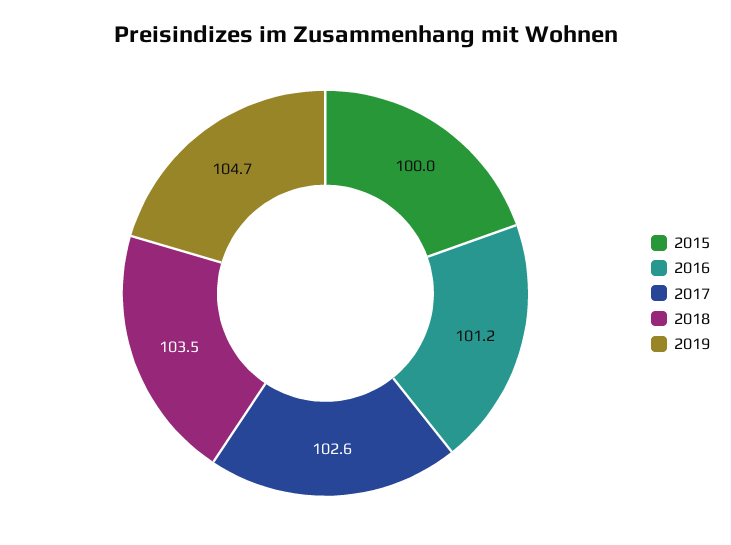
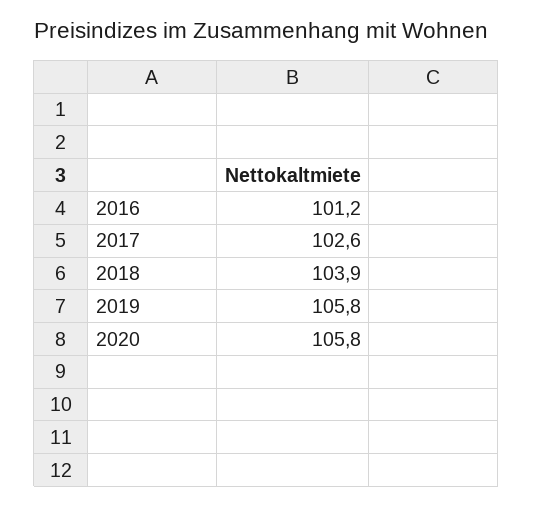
2015: 100 -> none
2018: 103.5 -> 103.9
2019: 104.7 -> 105.8
2020: none -> 105.8

